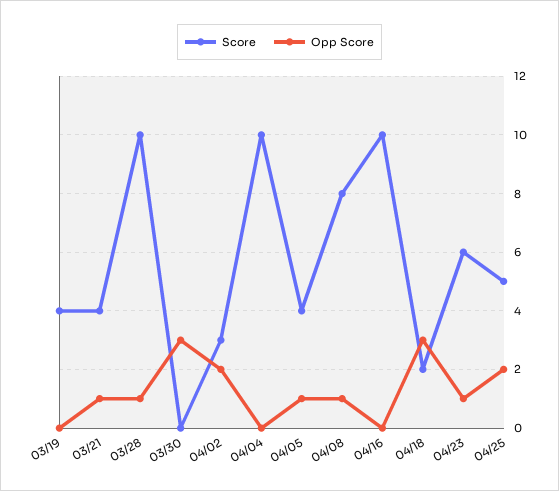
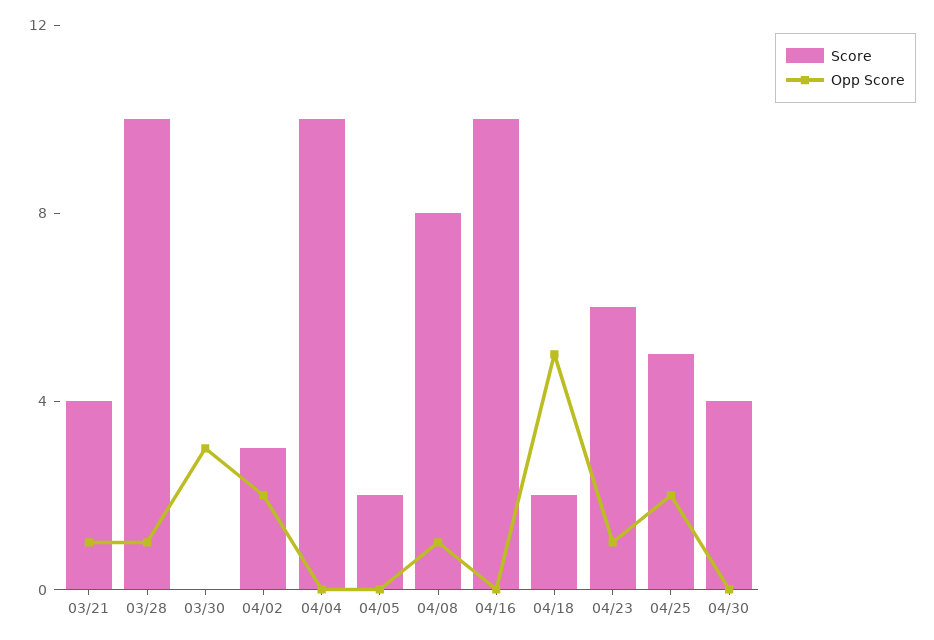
Score, 03/19: 4 -> none
Opp Score, 03/19: 0 -> none
Score, 04/05: 4 -> 2
Opp Score, 04/05: 1 -> 0
Opp Score, 04/18: 3 -> 5
Score, 04/30: none -> 4
Opp Score, 04/30: none -> 0

